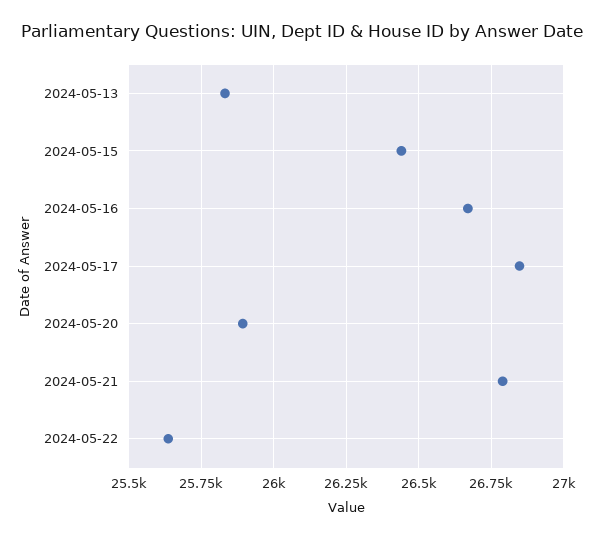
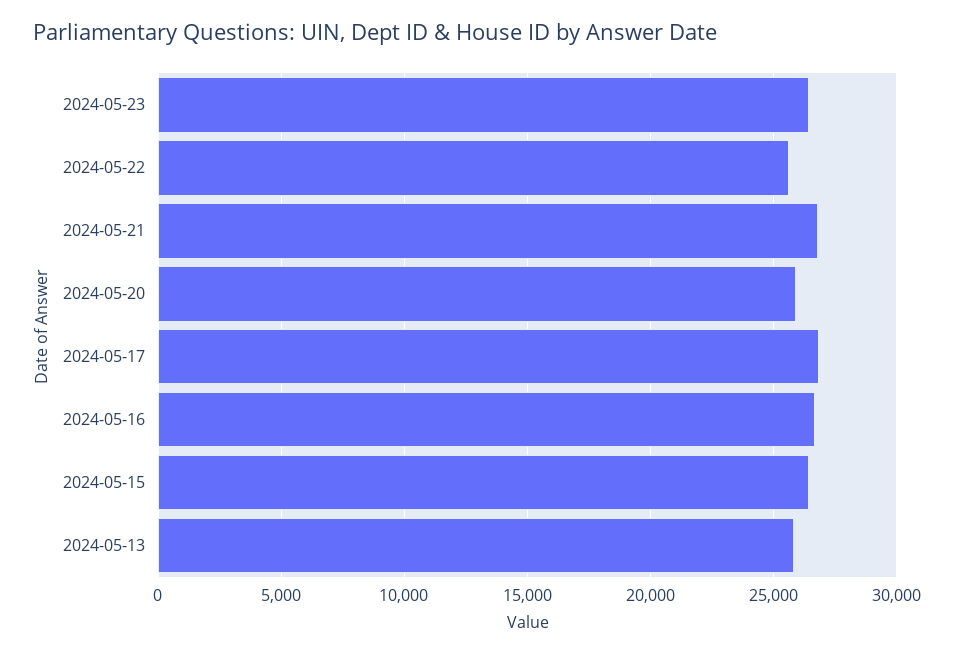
2024-05-23: none -> 26500

